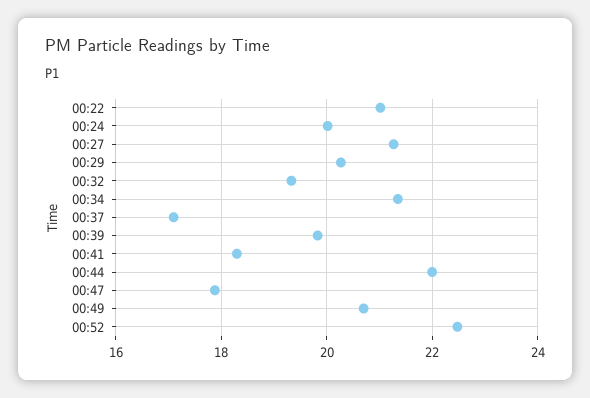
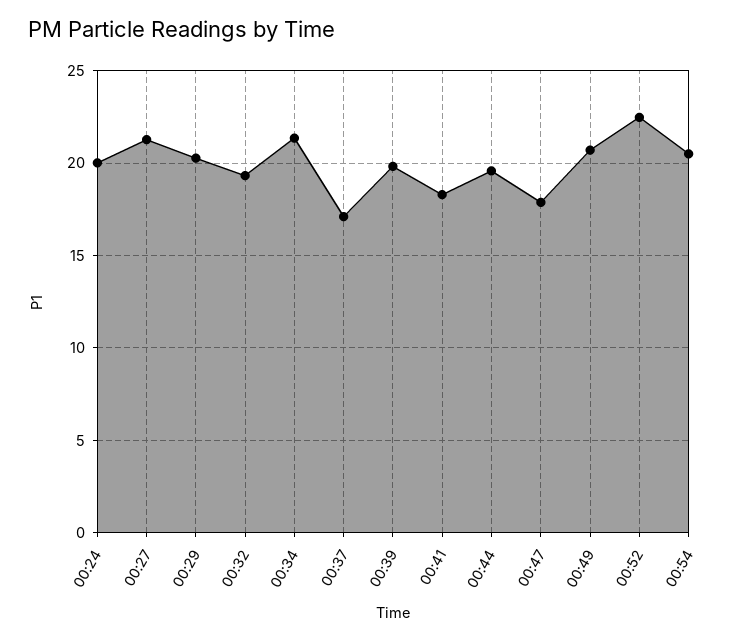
00:22: 21 -> none
00:44: 22 -> 19.5
00:54: none -> 20.5

